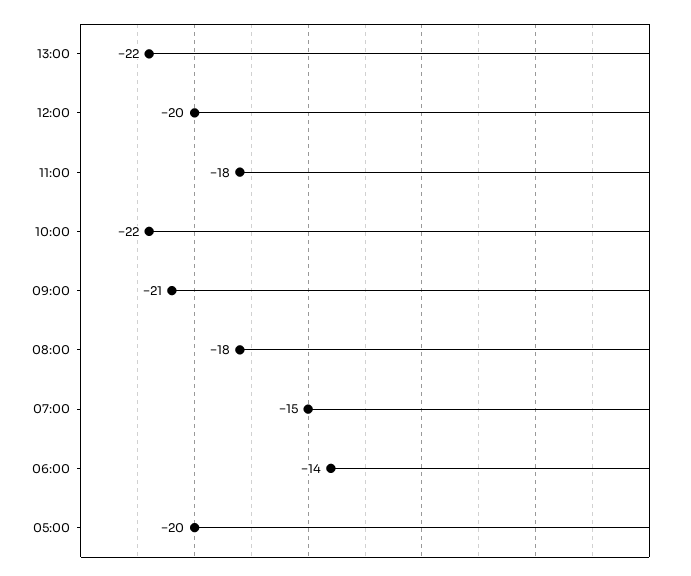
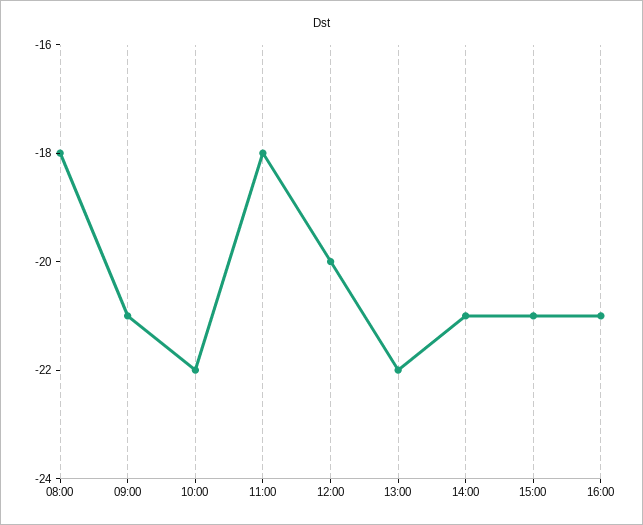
07:00: -15 -> none
06:00: -14 -> none
05:00: -20 -> none
14:00: none -> -21
15:00: none -> -21
16:00: none -> -21

